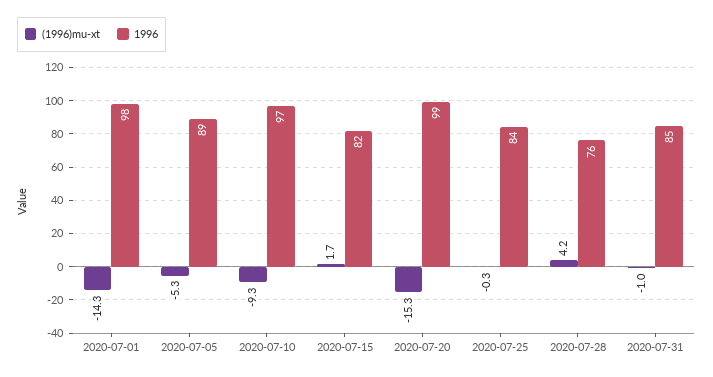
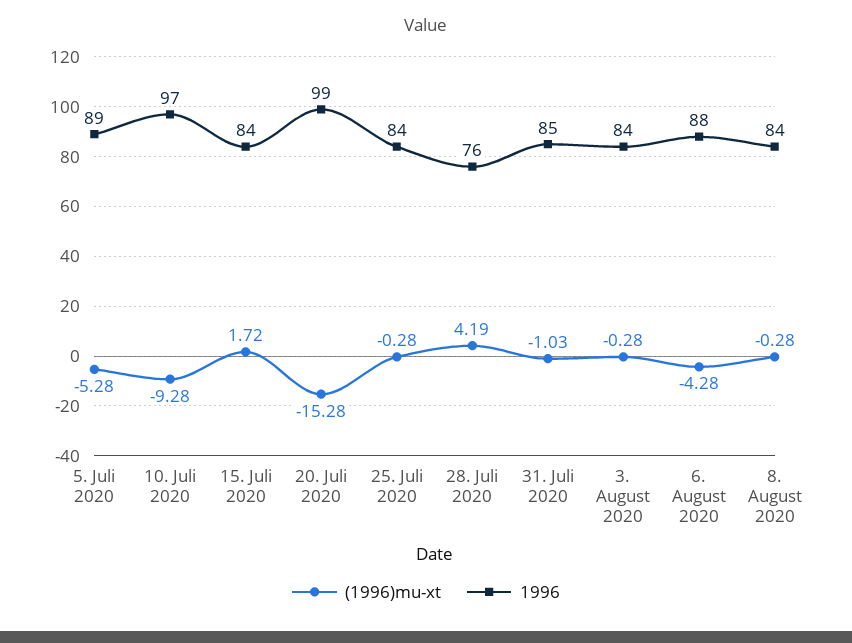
(1996)mu-xt, 2020-07-01: -14.3 -> none
1996, 2020-07-01: 98 -> none
1996, 2020-07-15: 82 -> 84
(1996)mu-xt, 3. August 2020: none -> -0.28
1996, 3. August 2020: none -> 84
(1996)mu-xt, 6. August 2020: none -> -4.28
1996, 6. August 2020: none -> 88
(1996)mu-xt, 8. August 2020: none -> -0.28
1996, 8. August 2020: none -> 84

